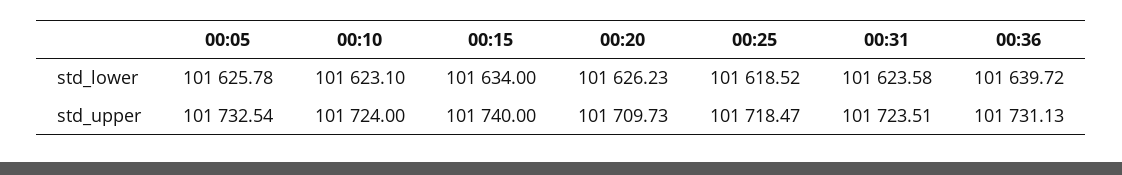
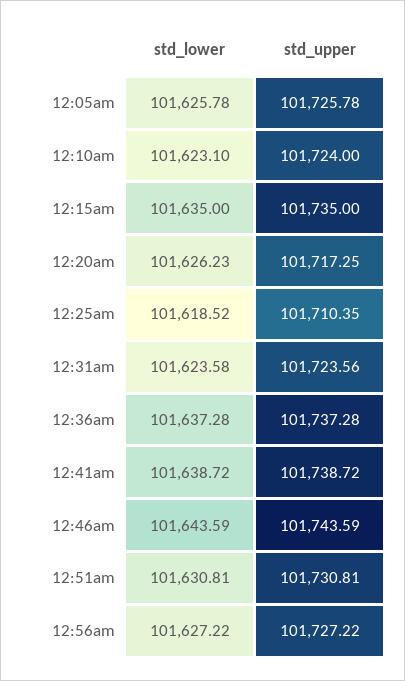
00:15, std_lower: 101634 -> 101635
00:36, std_lower: 101639.72 -> 101637.28
00:05, std_upper: 101732.54 -> 101725.78
00:15, std_upper: 101740 -> 101735
00:20, std_upper: 101709.73 -> 101717.25
00:25, std_upper: 101718.47 -> 101710.35
00:31, std_upper: 101723.51 -> 101723.56
00:36, std_upper: 101731.13 -> 101737.28
12:41am, std_lower: none -> 101638.72
12:41am, std_upper: none -> 101738.72
12:46am, std_lower: none -> 101643.59
12:46am, std_upper: none -> 101743.59
12:51am, std_lower: none -> 101630.81
12:51am, std_upper: none -> 101730.81
12:56am, std_lower: none -> 101627.22
12:56am, std_upper: none -> 101727.22

